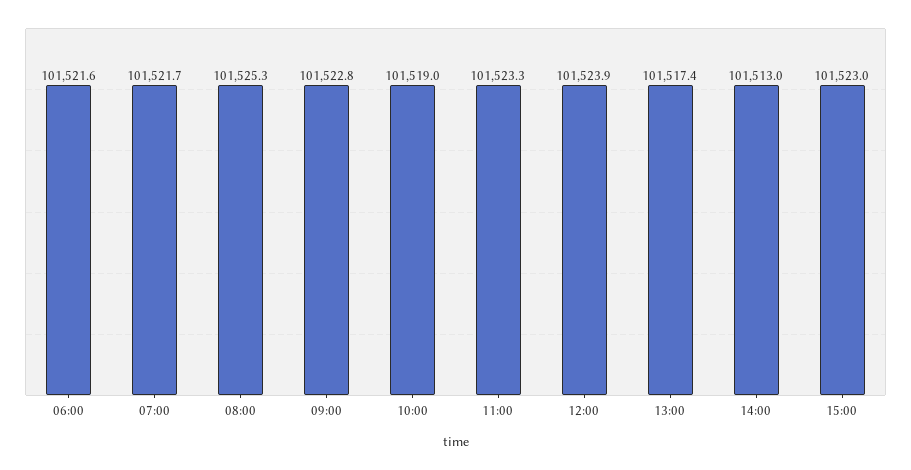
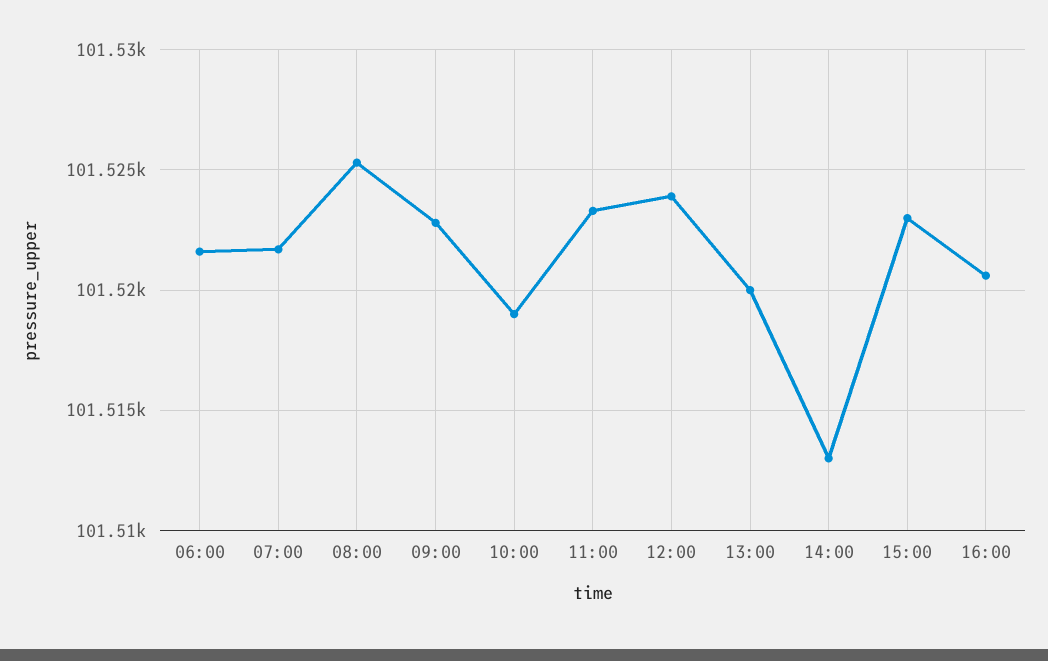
13:00: 101517.4 -> 101520
16:00: none -> 101520.5

